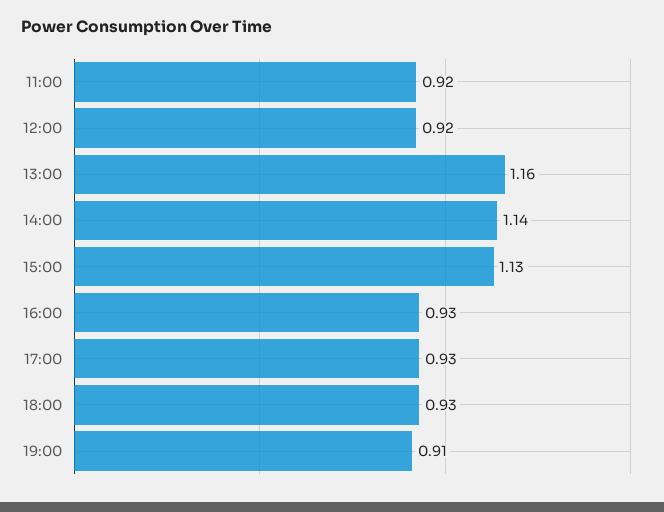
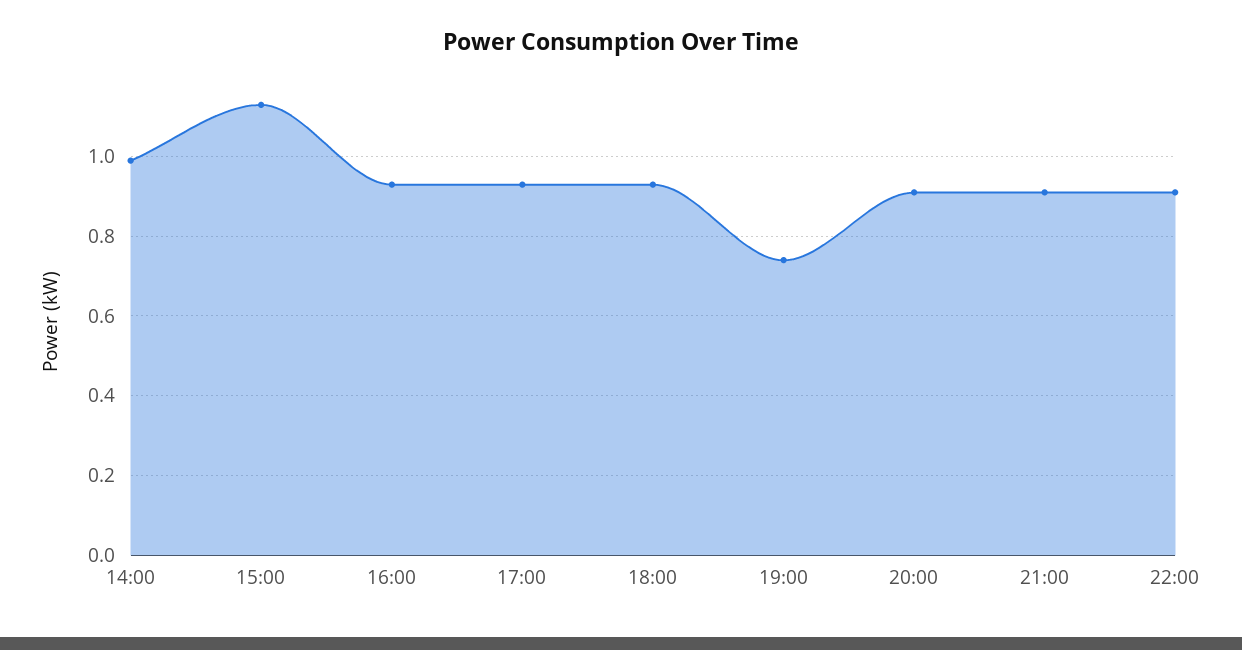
11:00: 0.92 -> none
12:00: 0.92 -> none
13:00: 1.16 -> none
14:00: 1.14 -> 1
19:00: 0.91 -> 0.75
20:00: none -> 0.9
21:00: none -> 0.9
22:00: none -> 0.9

